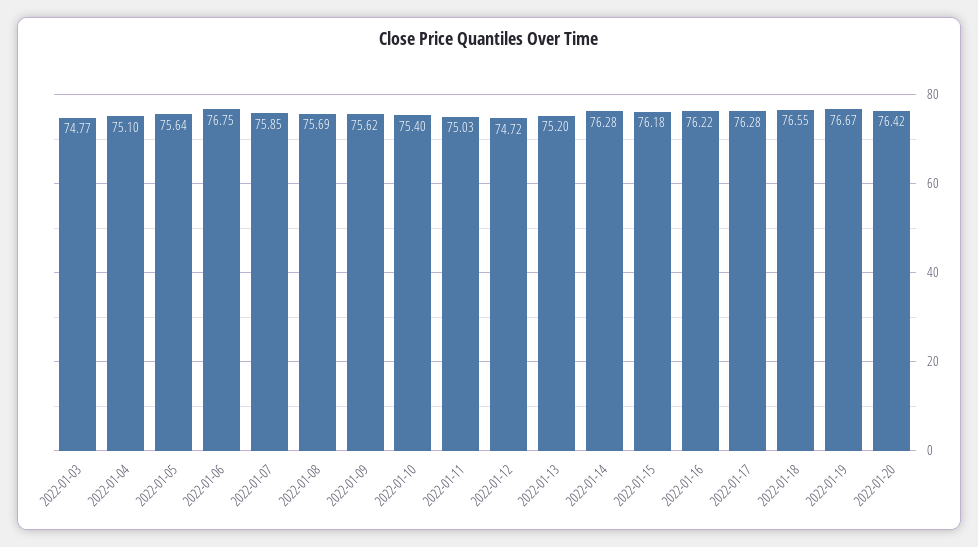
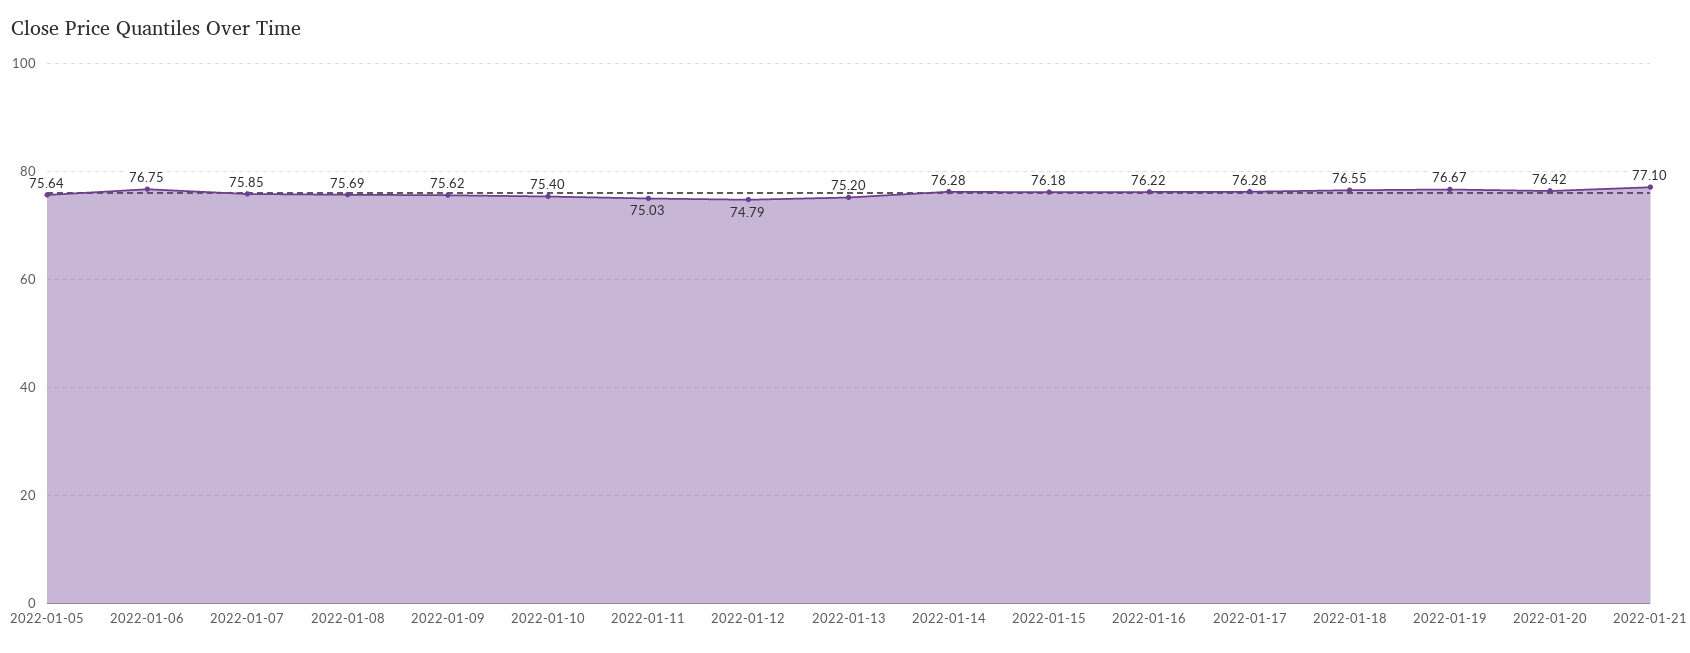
2022-01-03: 74.77 -> none
2022-01-04: 75.1 -> none
2022-01-12: 74.72 -> 74.79
2022-01-21: none -> 77.1

